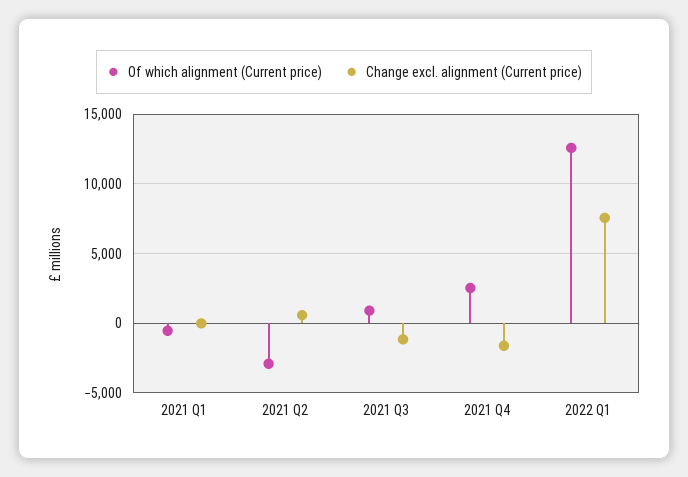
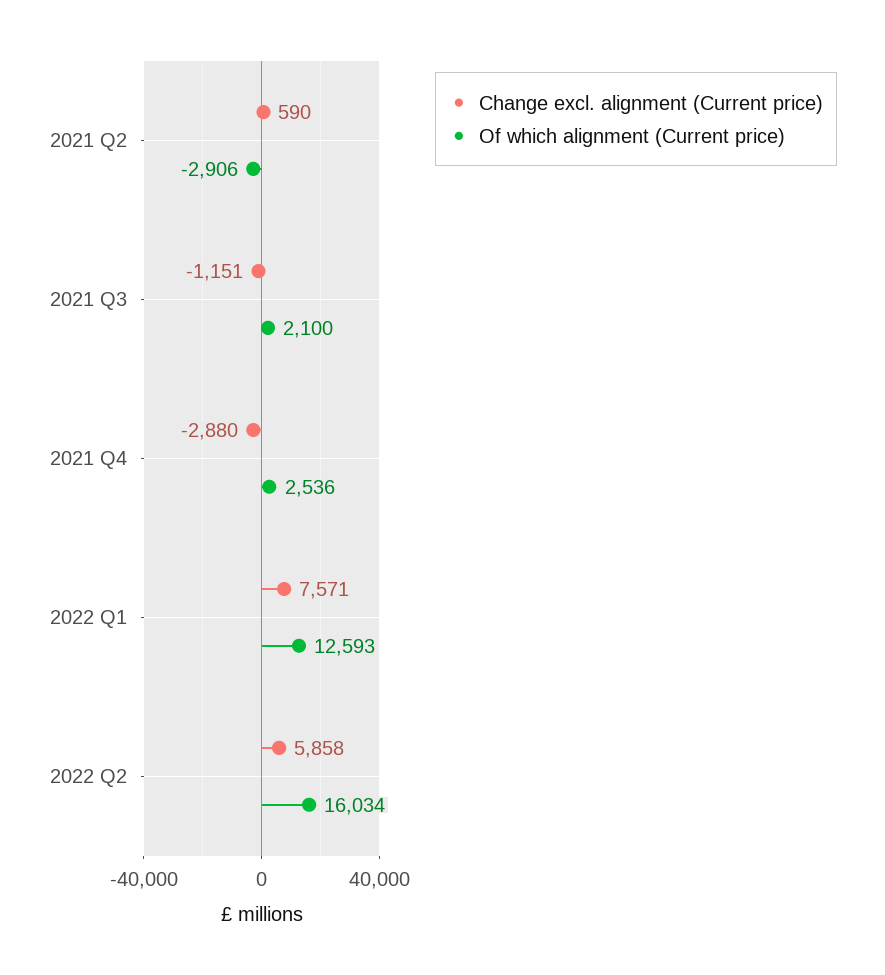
Of which alignment (Current price), 2021 Q1: -500 -> none
Change excl. alignment (Current price), 2021 Q1: 0 -> none
Of which alignment (Current price), 2021 Q3: 1000 -> 2100
Change excl. alignment (Current price), 2021 Q4: -1500 -> -2880
Change excl. alignment (Current price), 2022 Q2: none -> 5858
Of which alignment (Current price), 2022 Q2: none -> 16034

